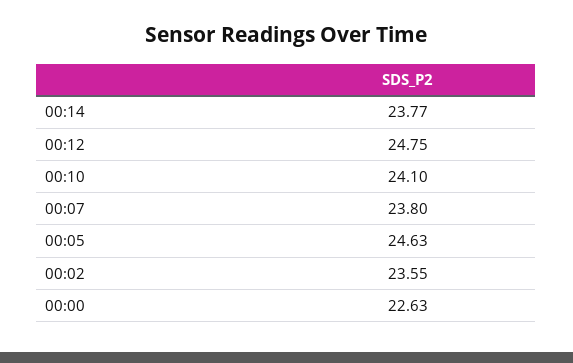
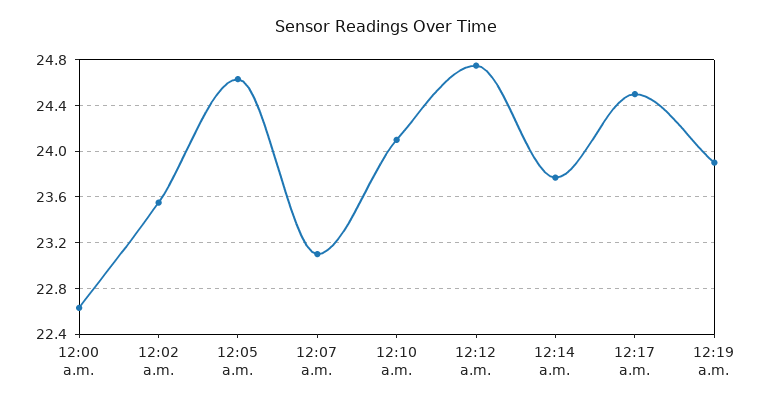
00:07: 23.8 -> 23.1
12:17 a.m.: none -> 24.5
12:19 a.m.: none -> 23.9

